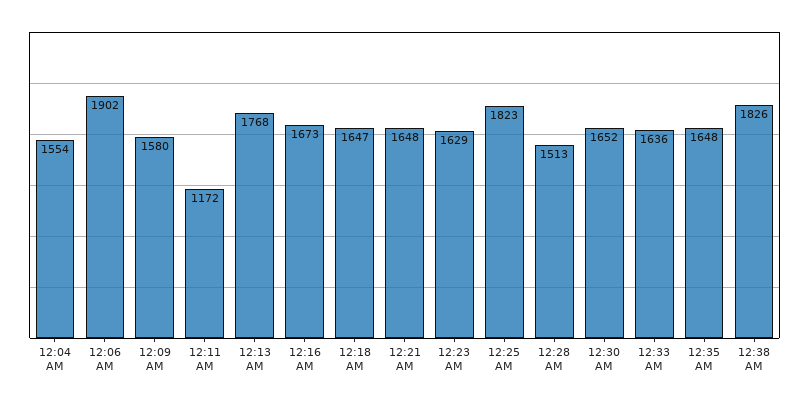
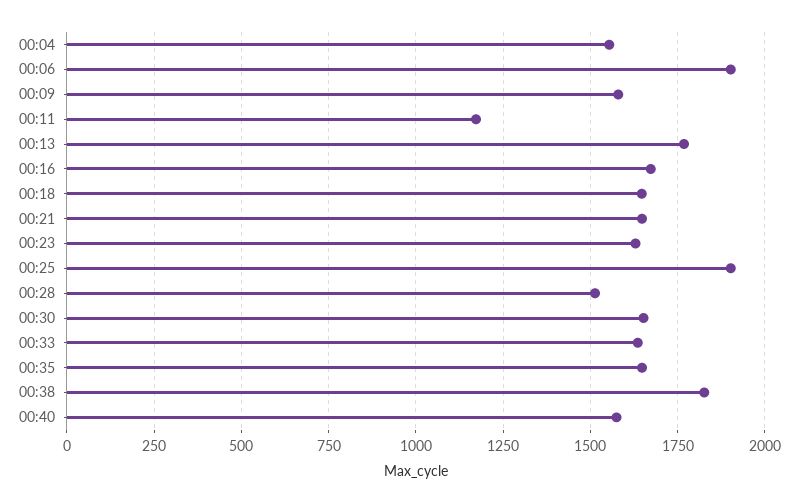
12:25 AM: 1823 -> 1900
00:40: none -> 1575

